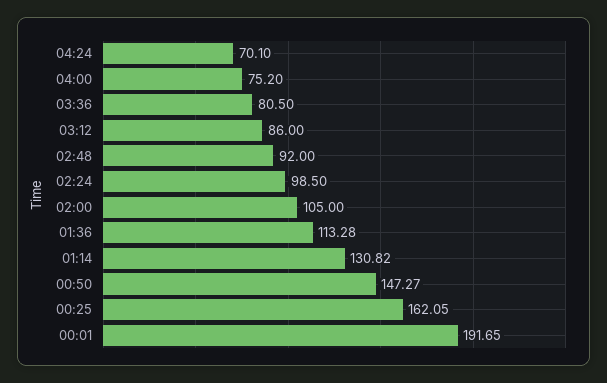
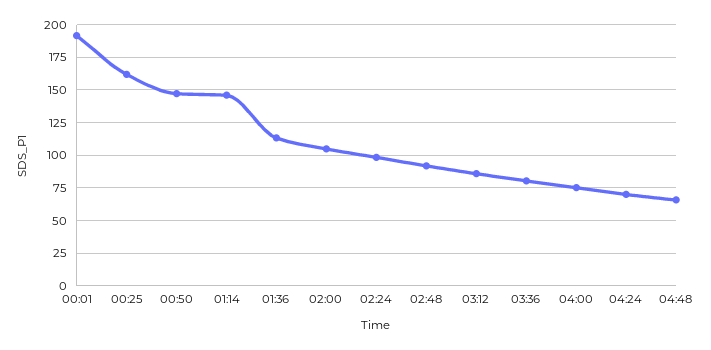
01:14: 130.82 -> 145
04:48: none -> 65

